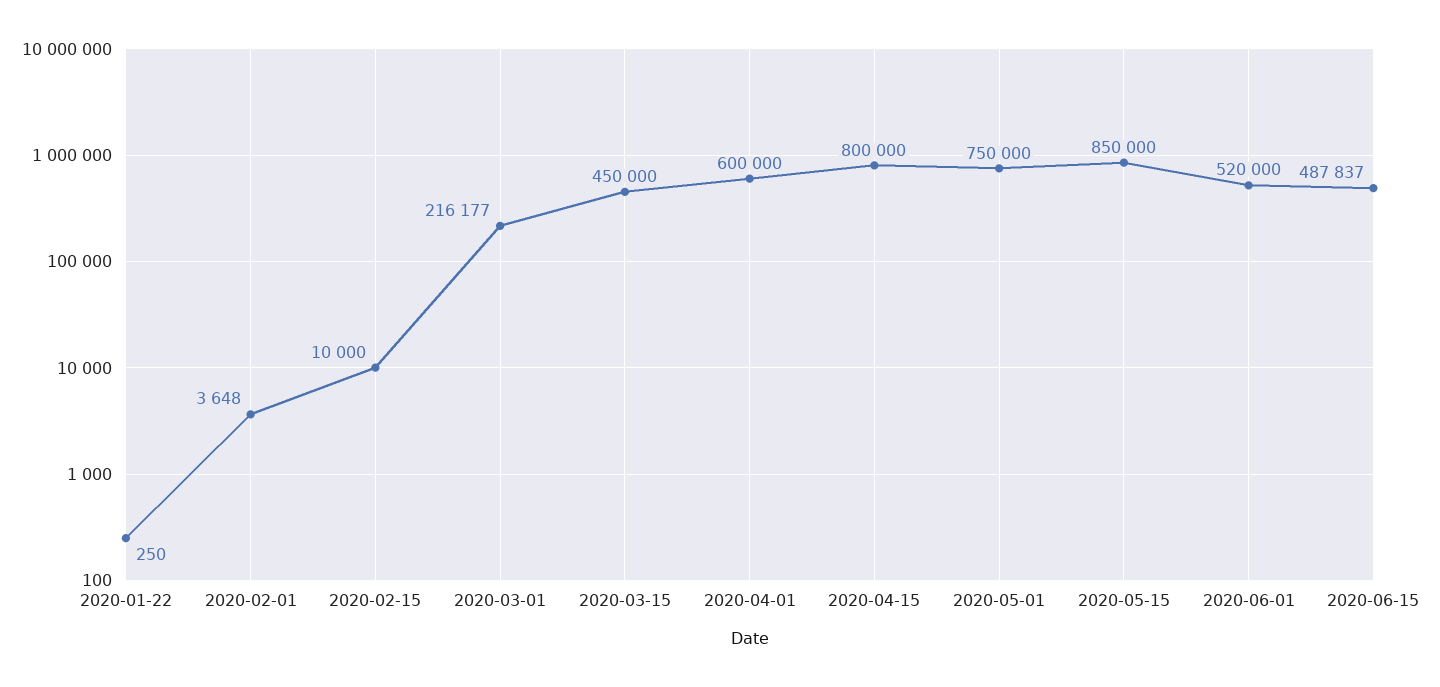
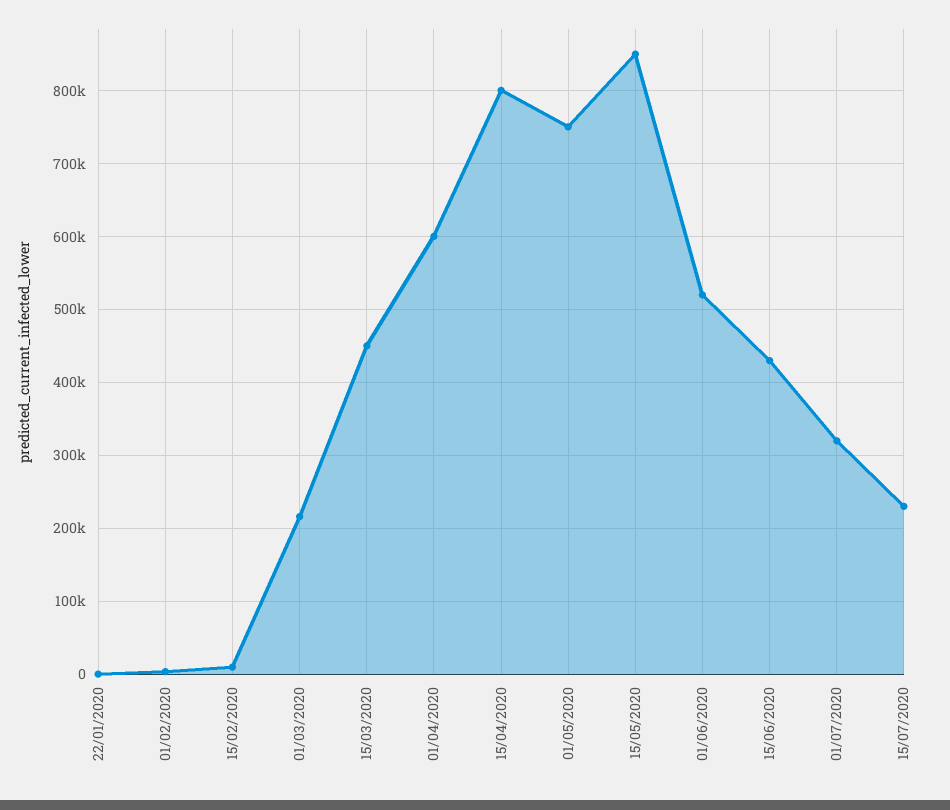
2020-06-15: 487837 -> 430000
01/07/2020: none -> 320000
15/07/2020: none -> 230000

